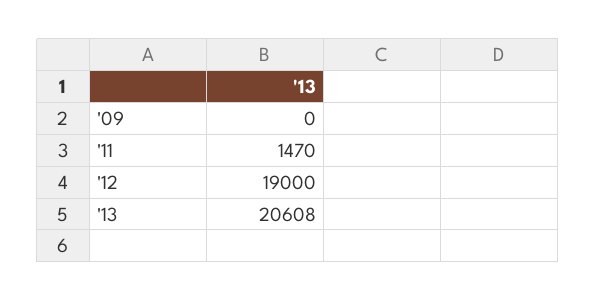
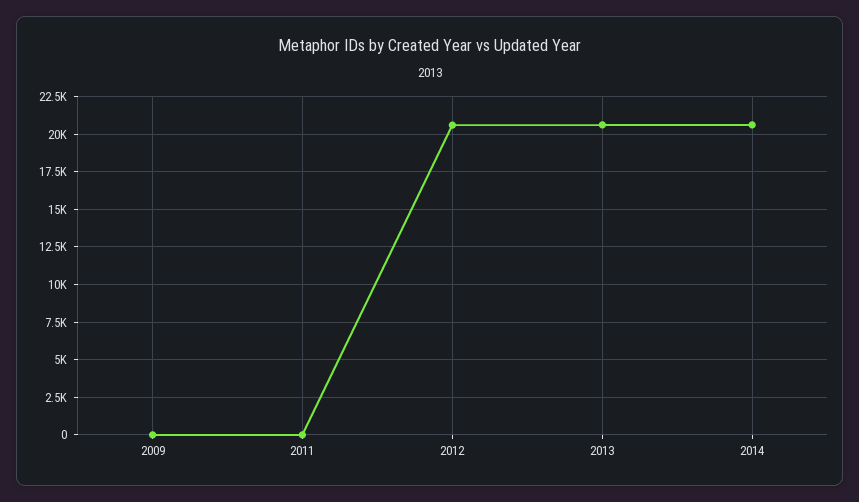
'11: 1470 -> 0
'12: 19000 -> 20500
2014: none -> 20500

